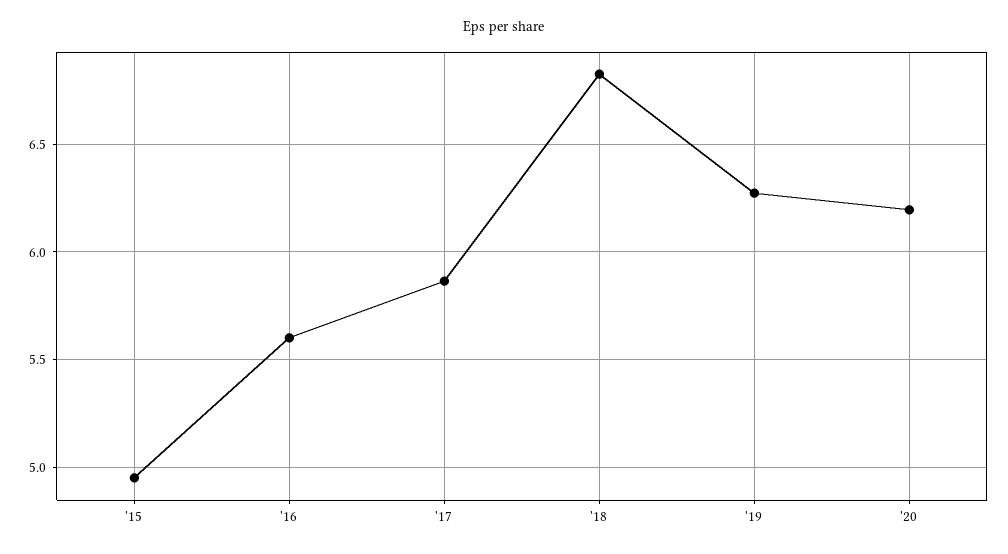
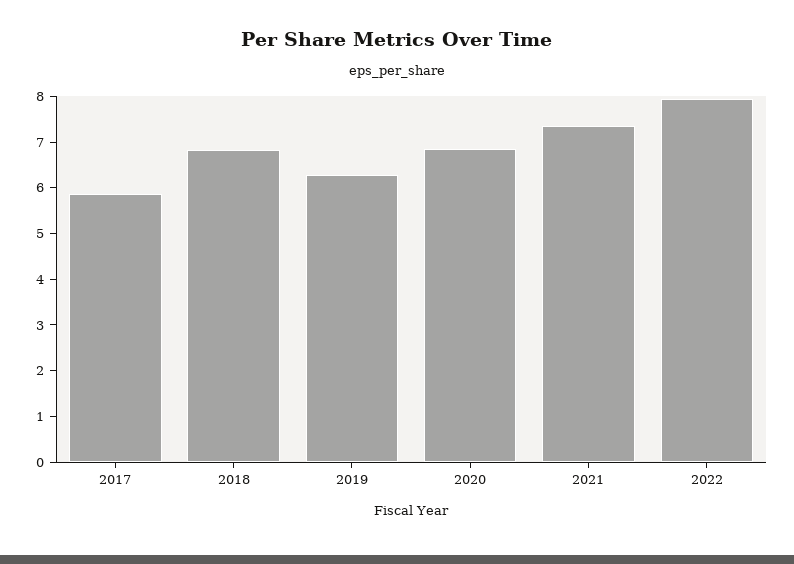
'15: 4.95 -> none
'16: 5.6 -> none
'20: 6.2 -> 6.8
2021: none -> 7.4
2022: none -> 8

